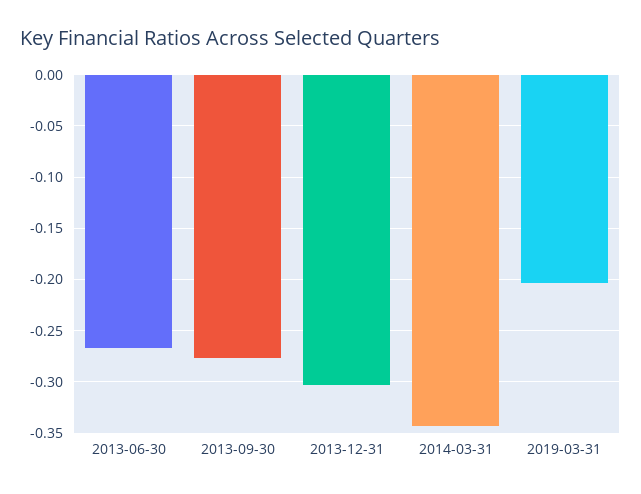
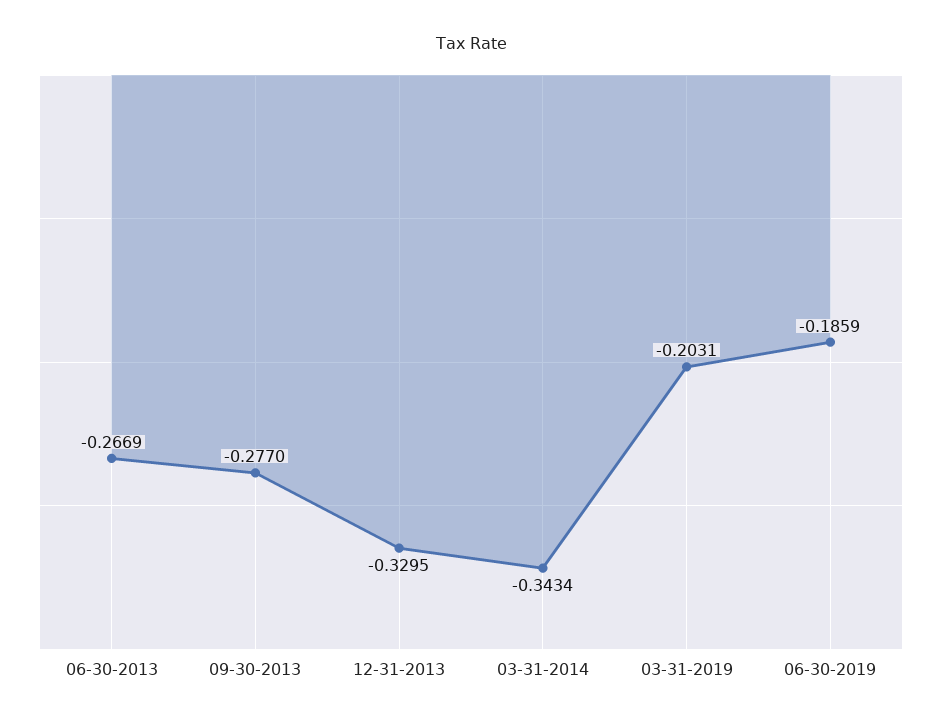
2013-12-31: -0.3 -> -0.3295
06-30-2019: none -> -0.1859

